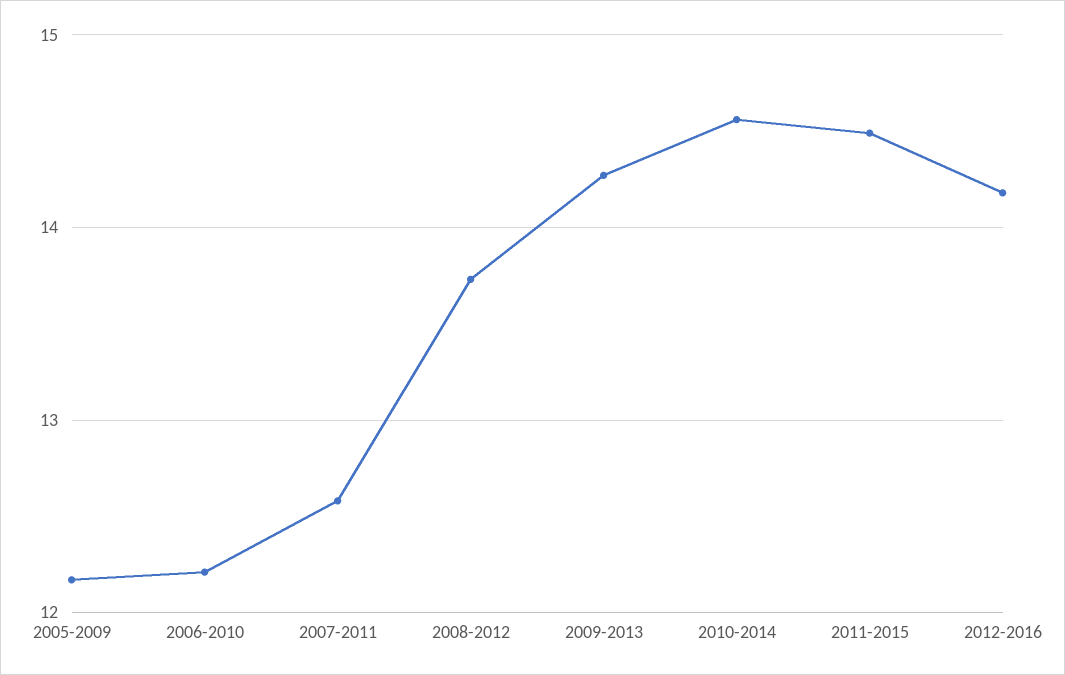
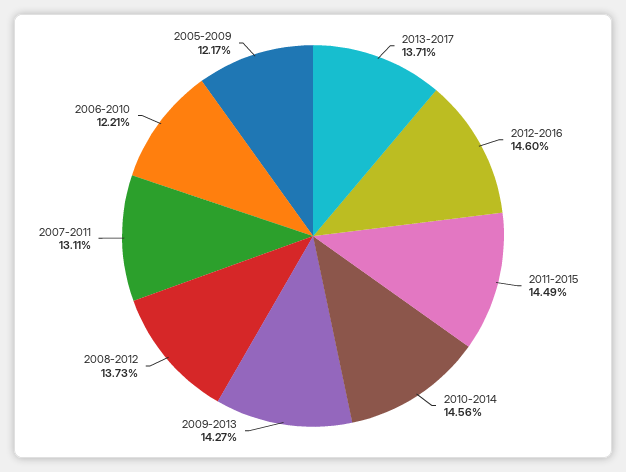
2007-2011: 12.6 -> 13.11
2012-2016: 14.2 -> 14.6
2013-2017: none -> 13.71

